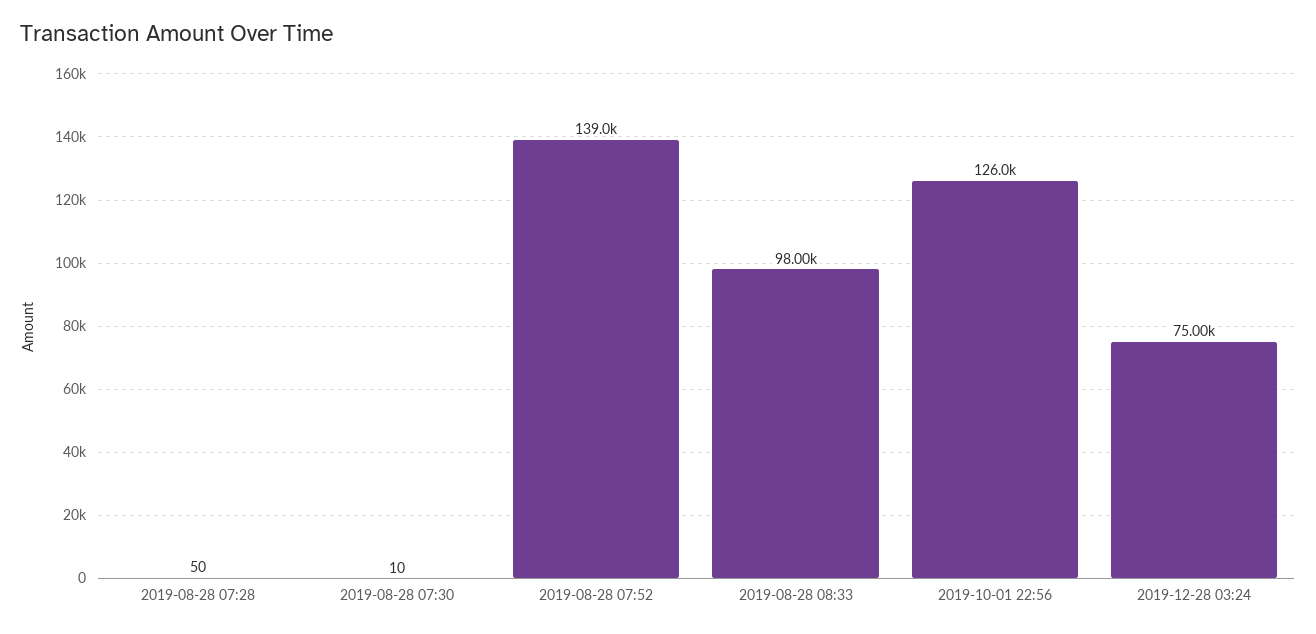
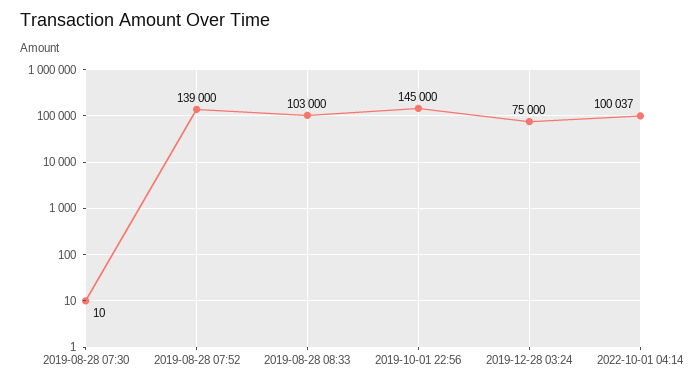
2019-08-28 07:28: 50 -> none
2019-08-28 08:33: 98000 -> 103000
2019-10-01 22:56: 126000 -> 145000
2022-10-01 04:14: none -> 100037

